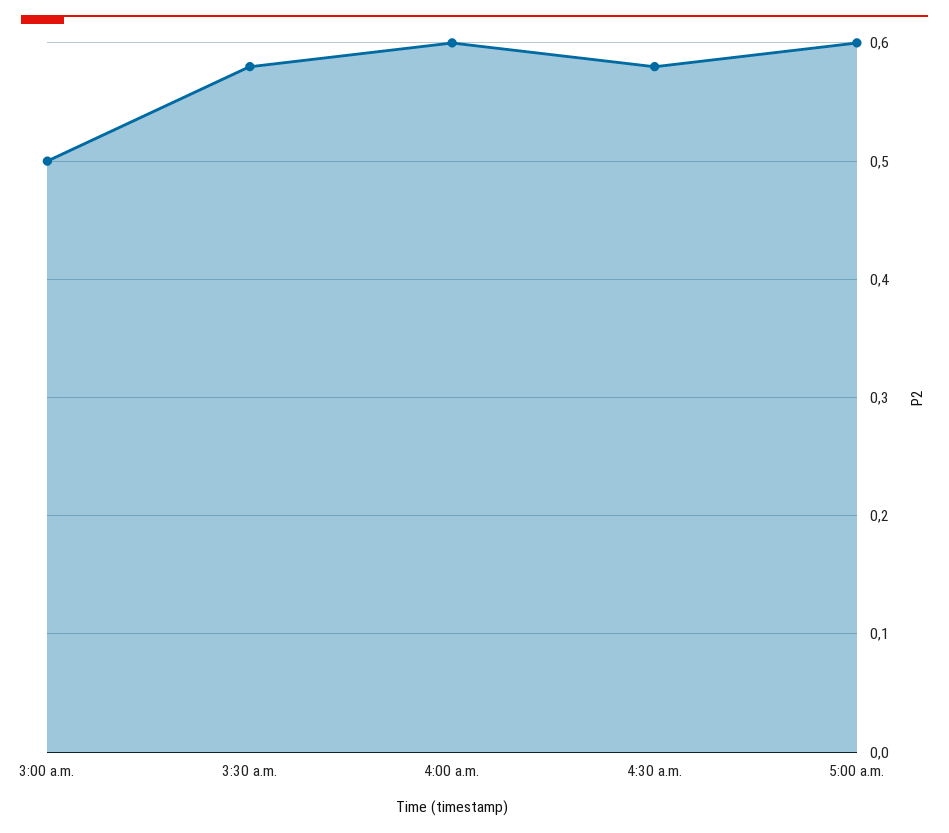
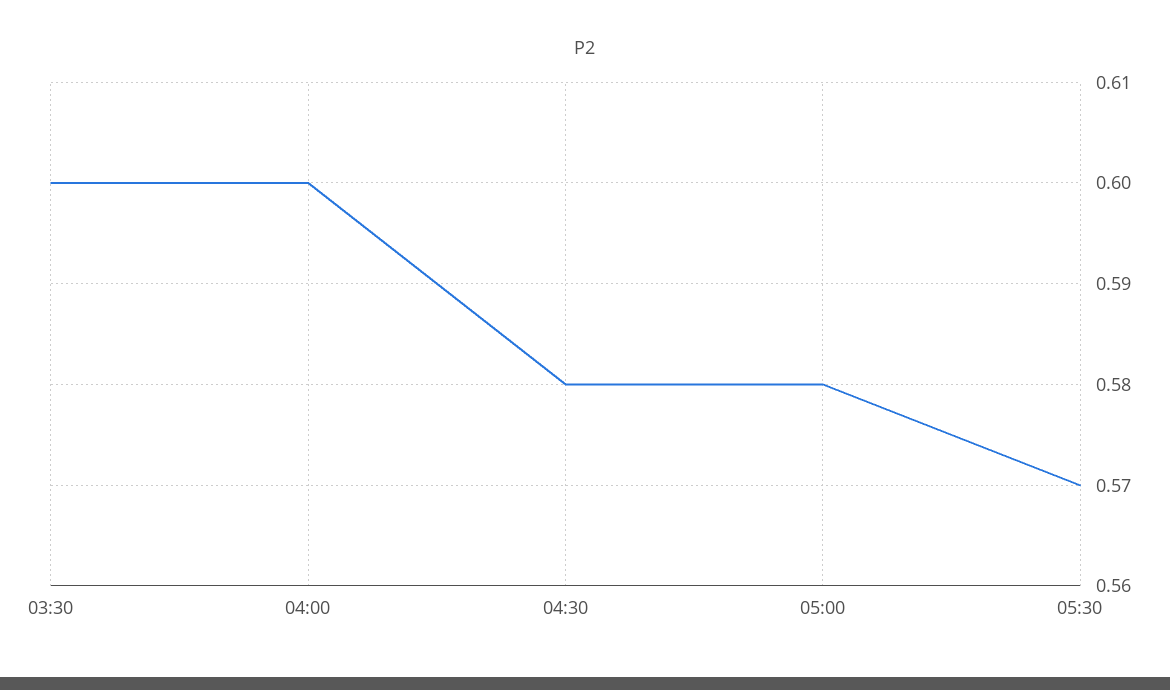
3:00 a.m.: 0.5 -> none
3:30 a.m.: 0.58 -> 0.6
5:00 a.m.: 0.6 -> 0.58
05:30: none -> 0.57

